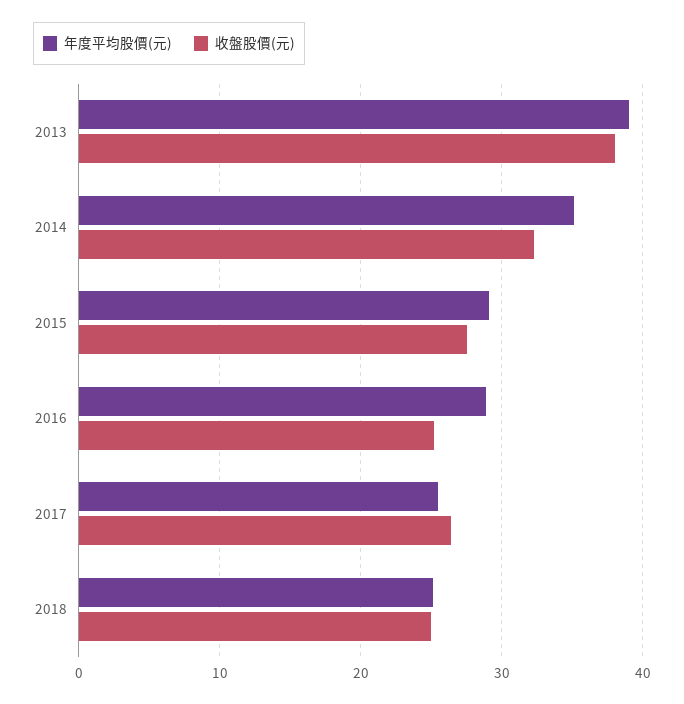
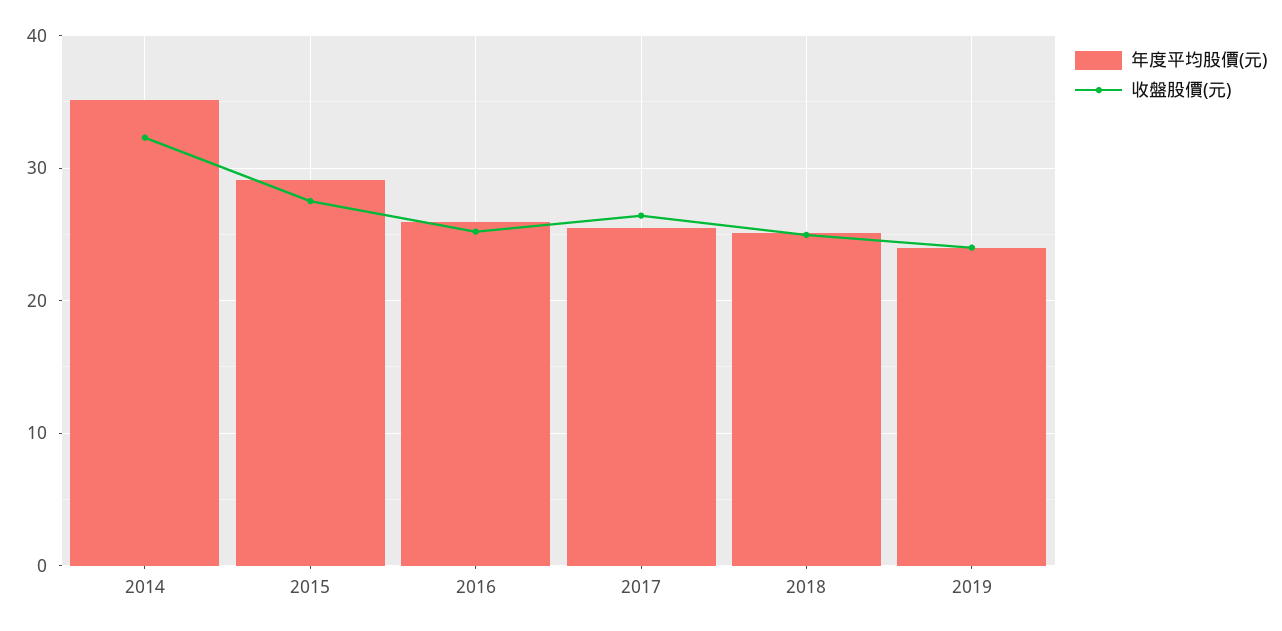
年度平均股價(元), 2013: 39 -> none
收盤股價(元), 2013: 38 -> none
年度平均股價(元), 2016: 29 -> 26
年度平均股價(元), 2019: none -> 24
收盤股價(元), 2019: none -> 24

